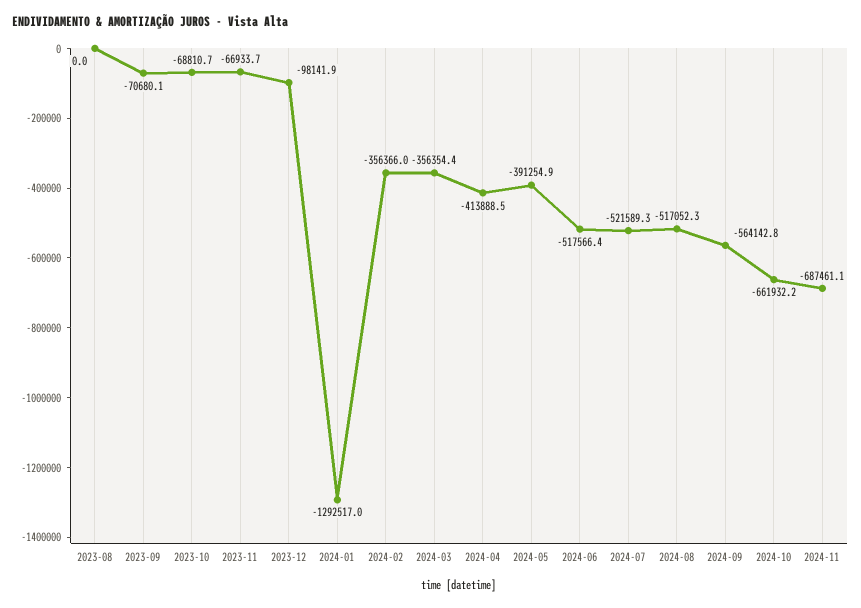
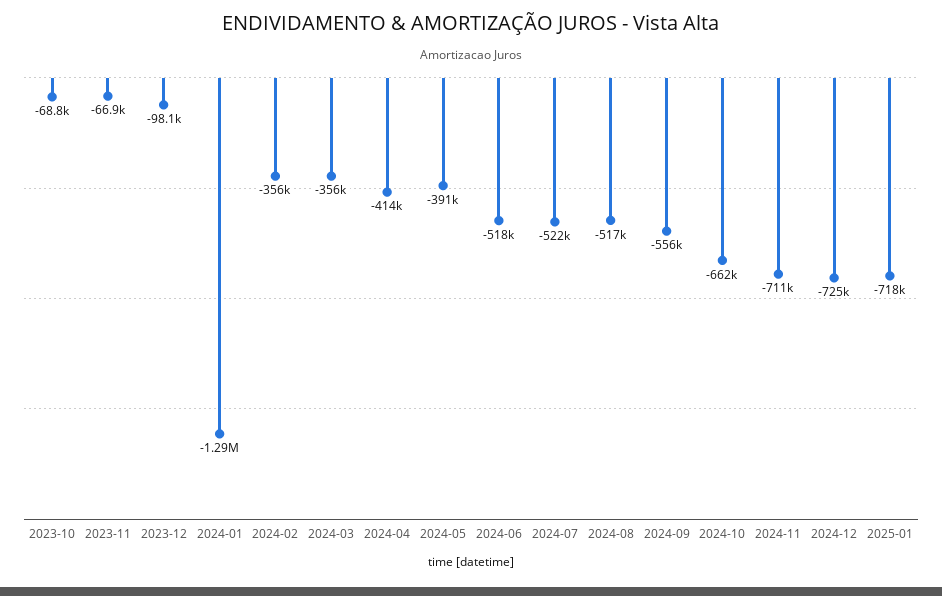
2023-08: 0 -> none
2023-09: -70680.1 -> none
2024-09: -564142.8 -> -556000
2024-11: -687461.1 -> -711000
2024-12: none -> -725000
2025-01: none -> -718000

